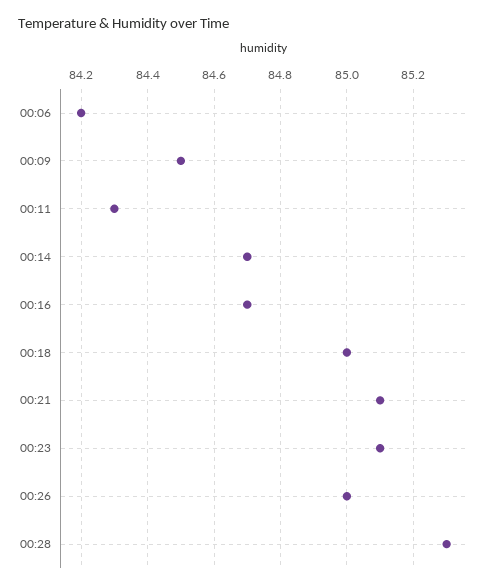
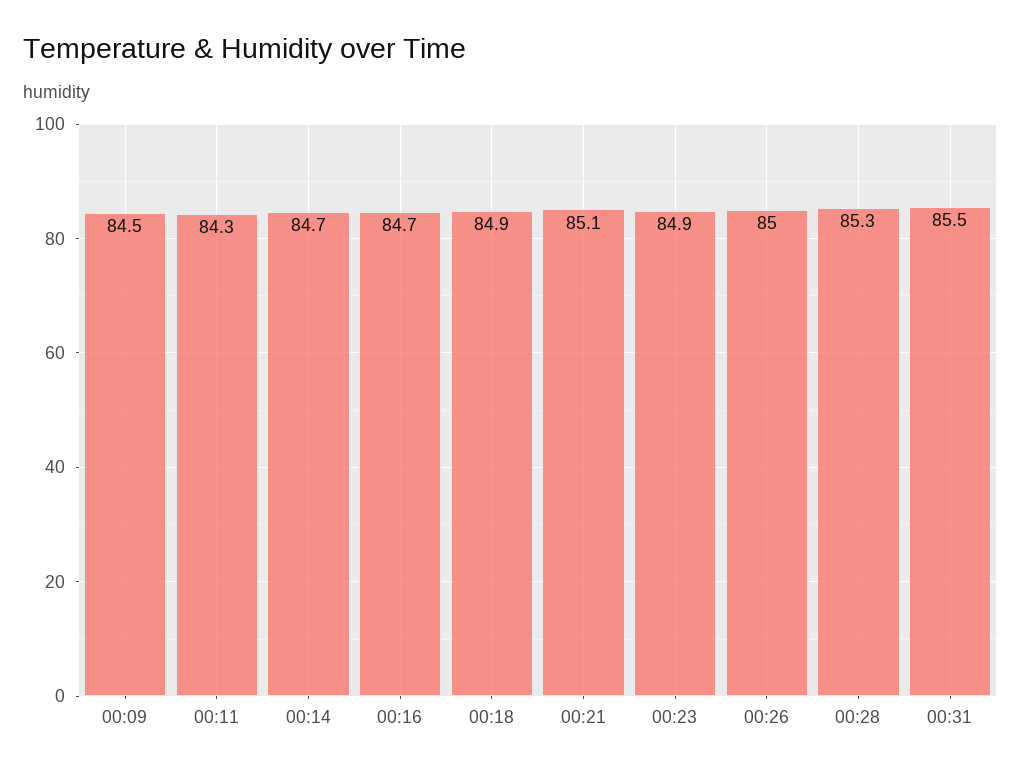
00:06: 84.2 -> none
00:18: 85 -> 84.9
00:23: 85.1 -> 84.9
00:31: none -> 85.5

